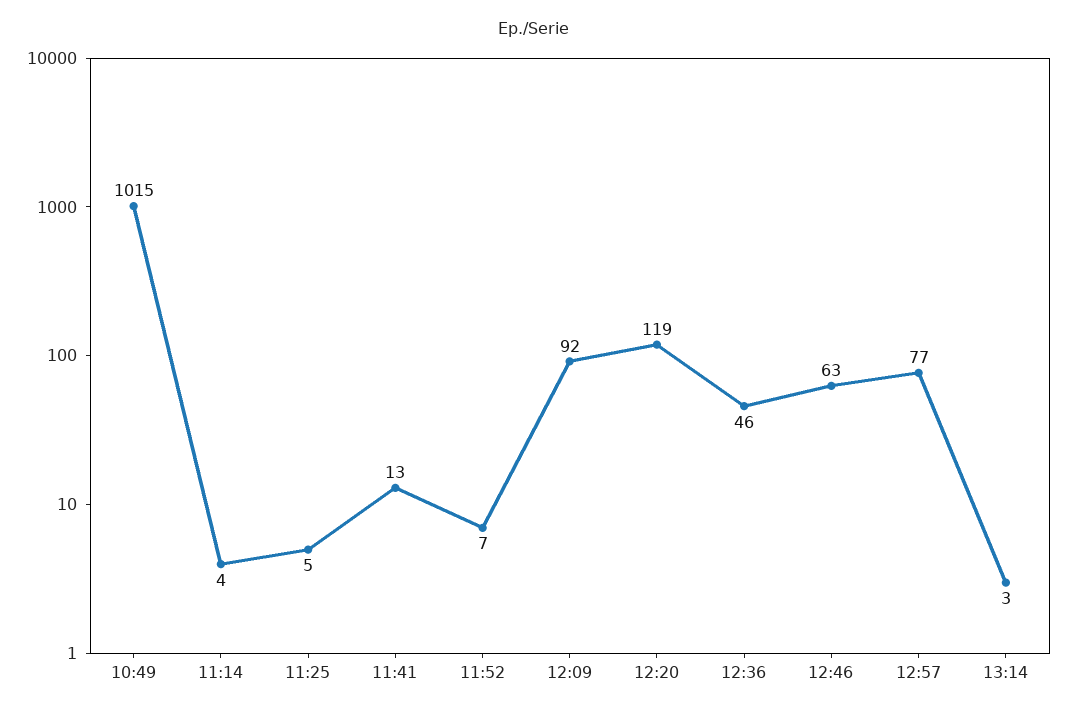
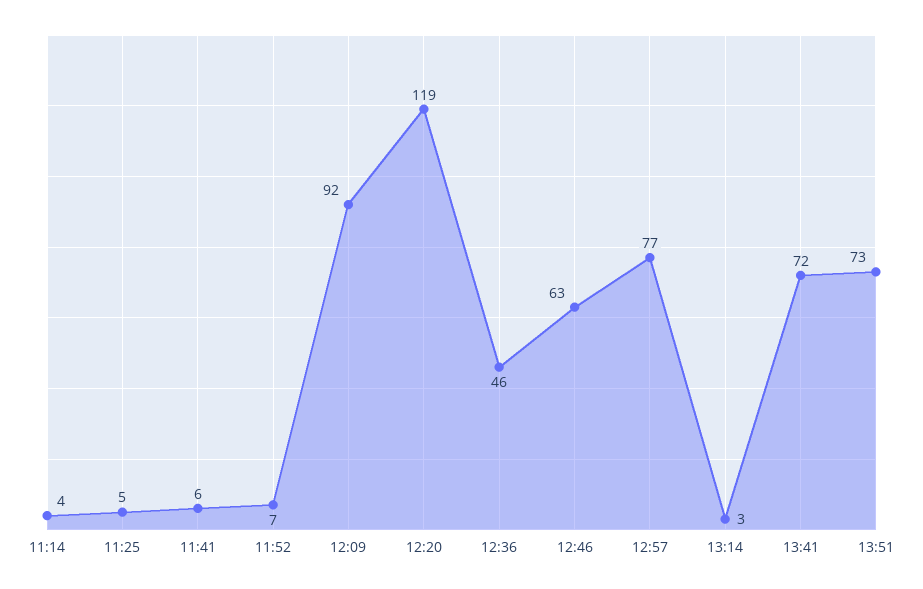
10:49: 1015 -> none
11:41: 13 -> 6
13:41: none -> 72
13:51: none -> 73

